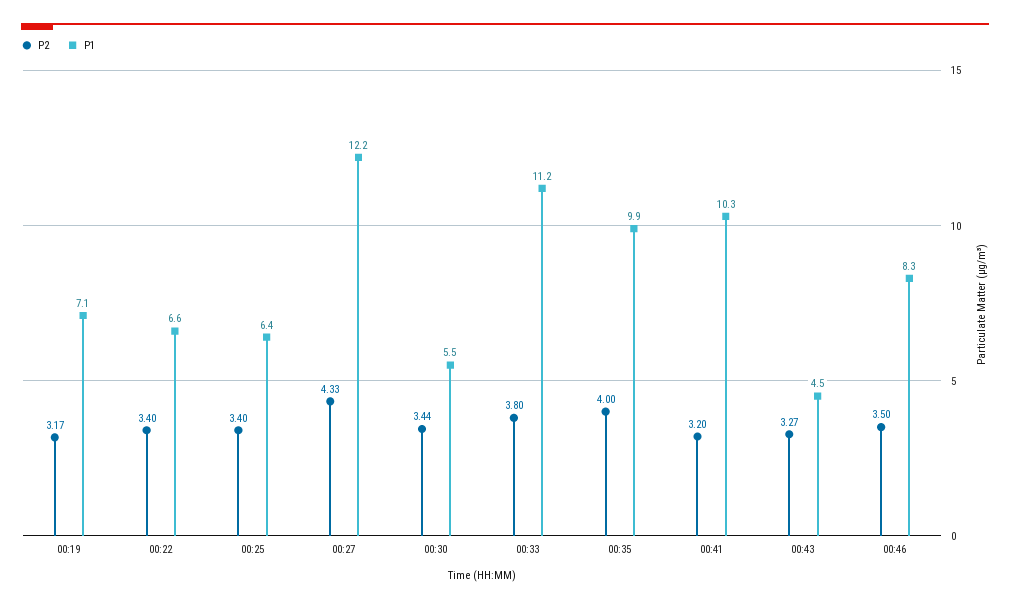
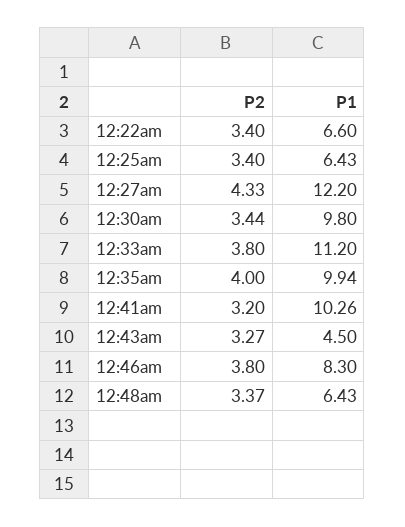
P2, 00:19: 3.17 -> none
P1, 00:19: 7.1 -> none
P1, 00:30: 5.5 -> 9.8
P2, 00:46: 3.5 -> 3.8
P2, 12:48am: none -> 3.37
P1, 12:48am: none -> 6.43

